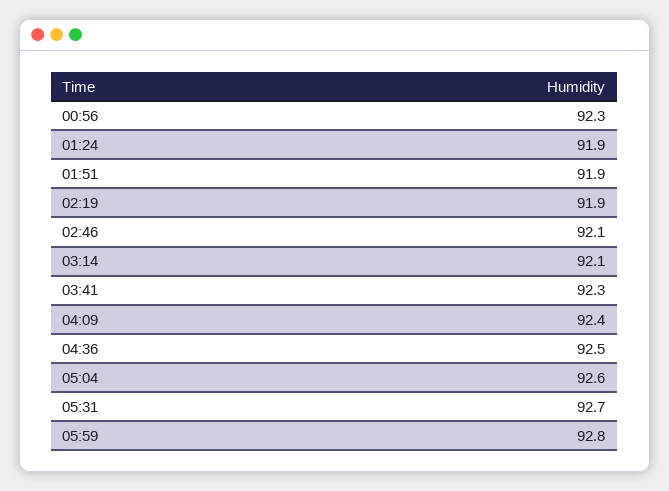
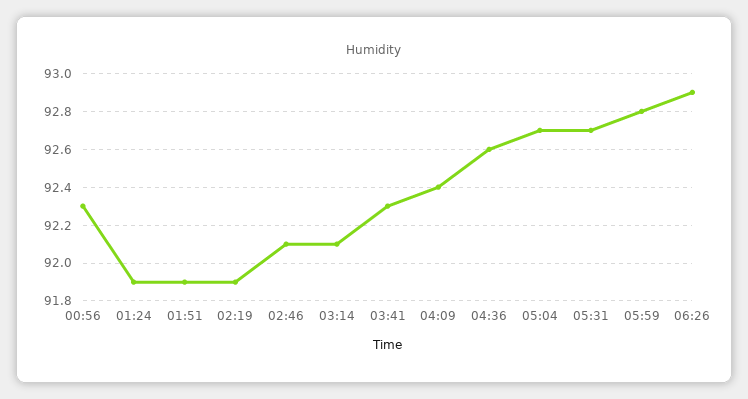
04:36: 92.5 -> 92.6
05:04: 92.6 -> 92.7
06:26: none -> 92.9

